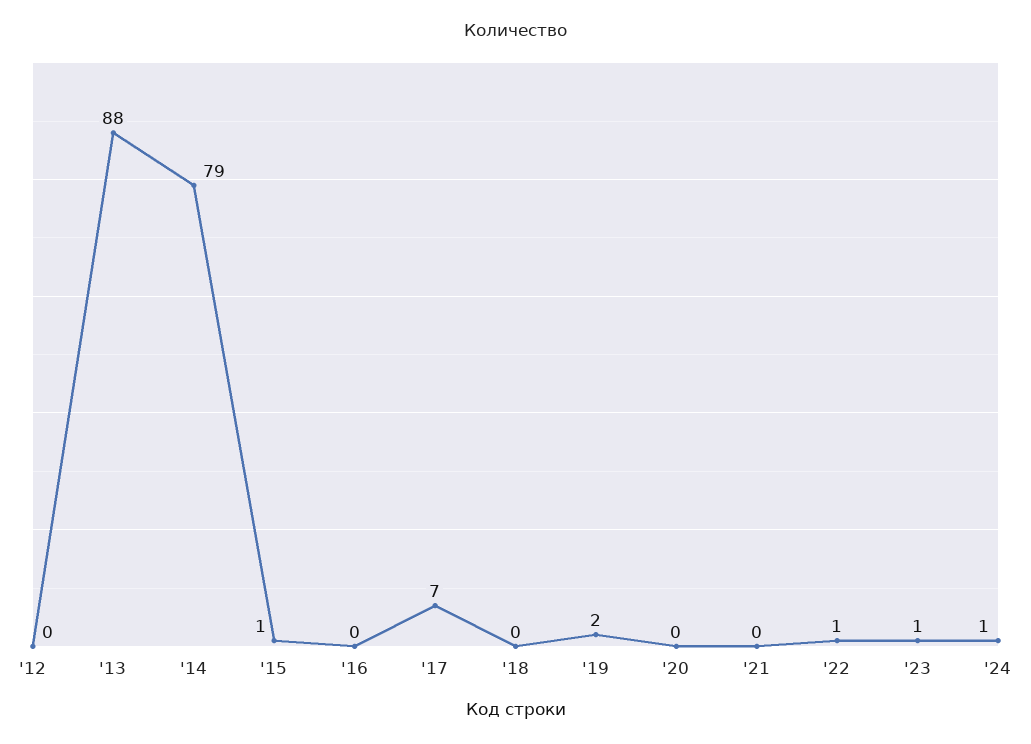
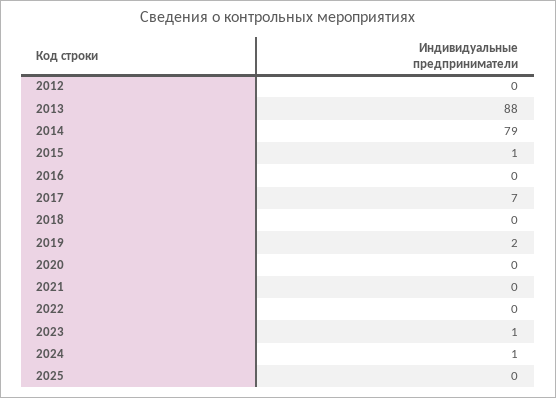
'22: 1 -> 0
2025: none -> 0

